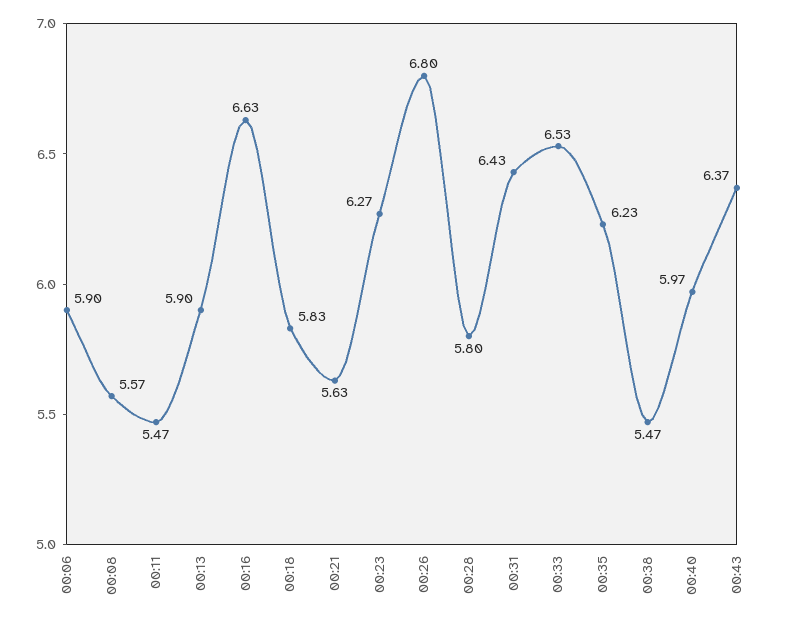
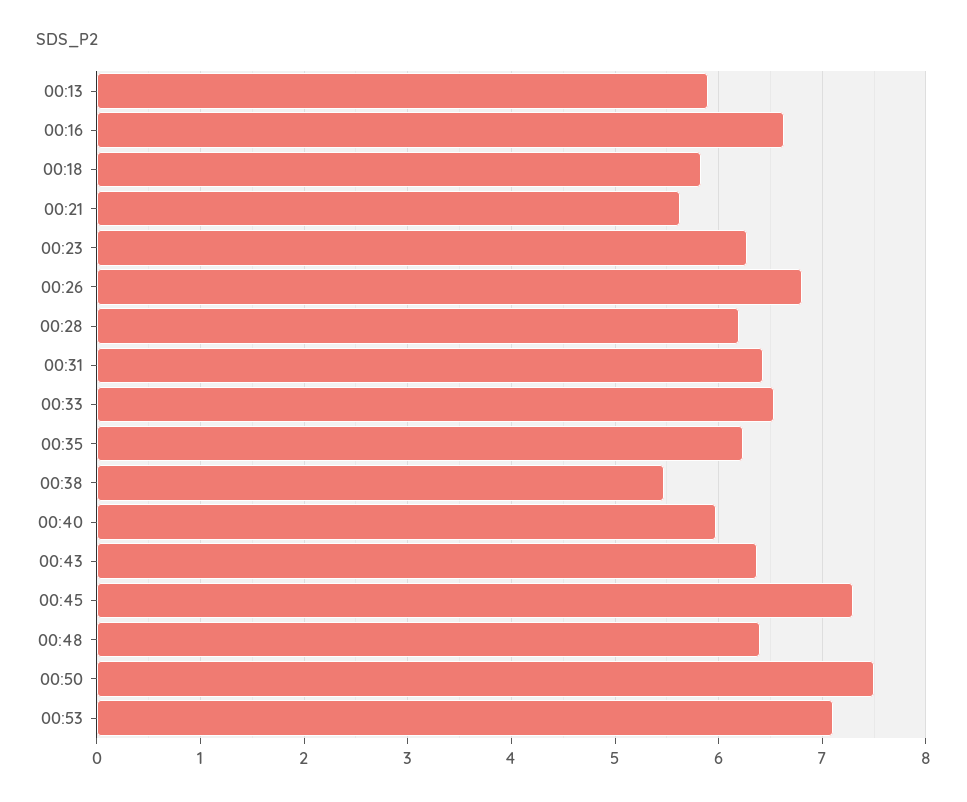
00:06: 5.9 -> none
00:08: 5.57 -> none
00:11: 5.47 -> none
00:28: 5.8 -> 6.2
00:45: none -> 7.3
00:48: none -> 6.4
00:50: none -> 7.5
00:53: none -> 7.1

